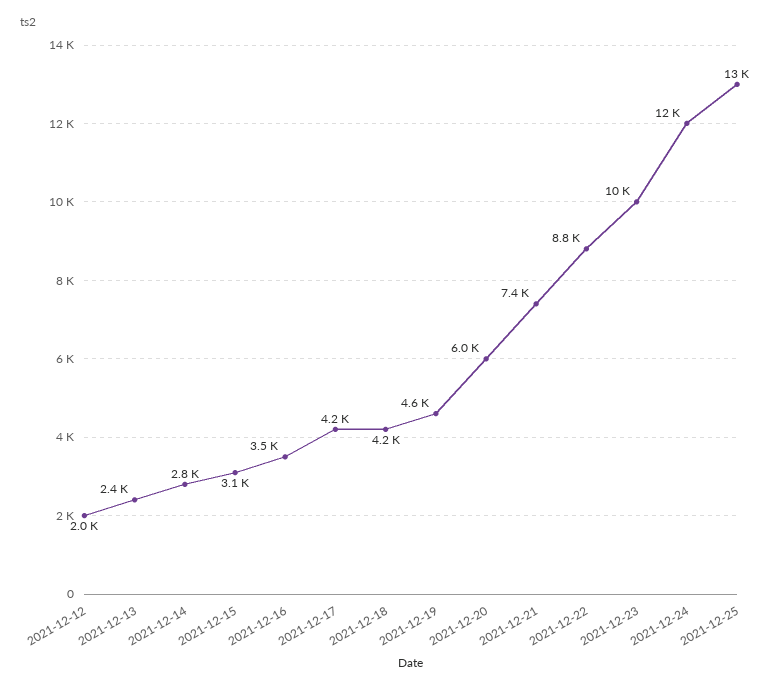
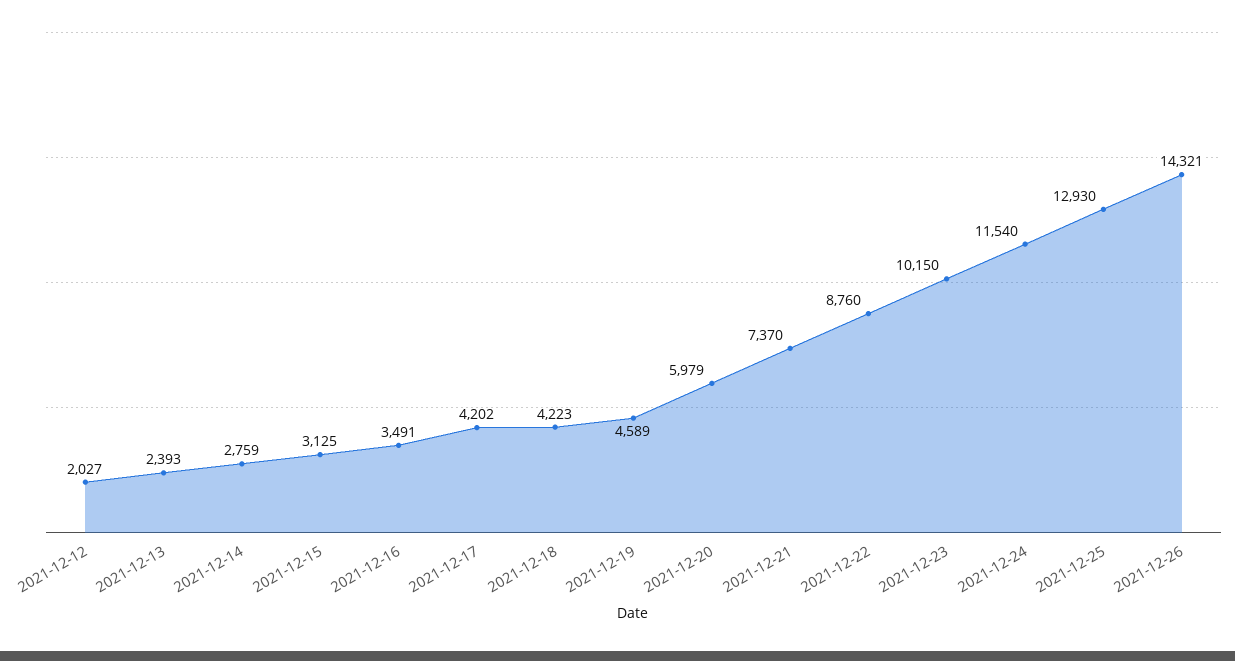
2021-12-26: none -> 14321

